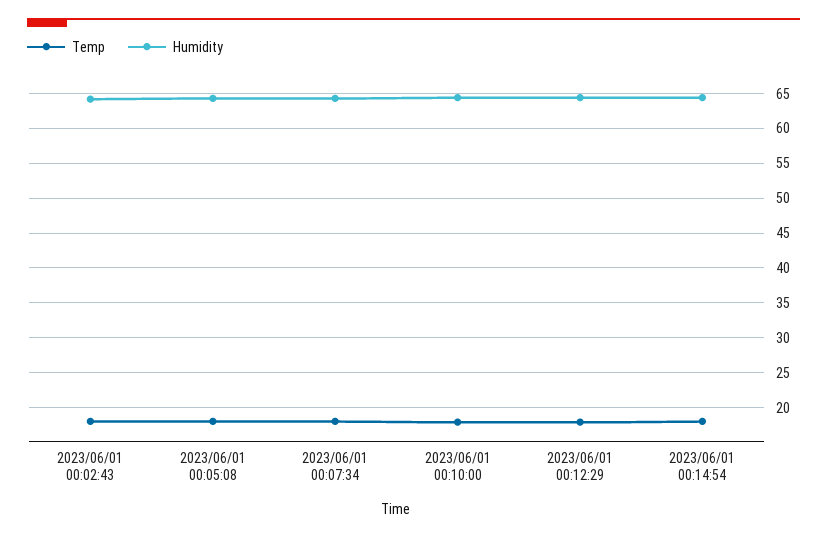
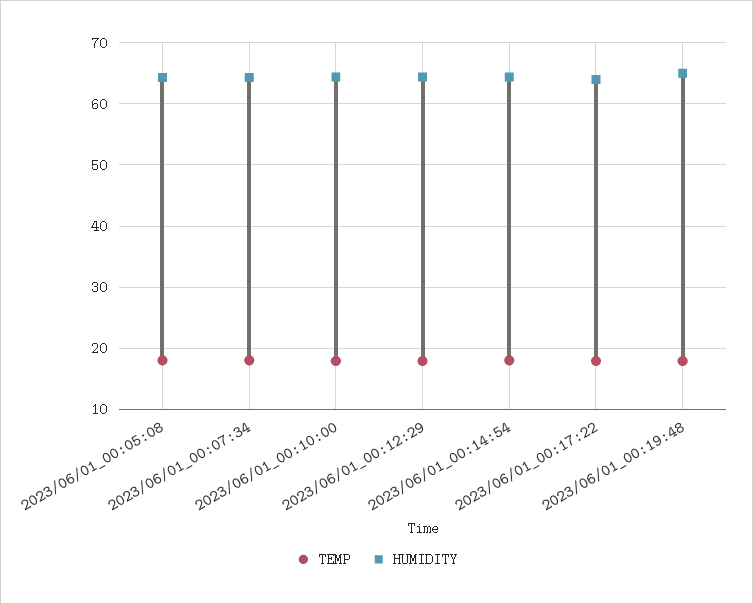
Temp, 2023/06/01 00:02:43: 18 -> none
Humidity, 2023/06/01 00:02:43: 64 -> none
Temp, 2023/06/01_00:17:22: none -> 18
Humidity, 2023/06/01_00:17:22: none -> 64
Temp, 2023/06/01_00:19:48: none -> 18
Humidity, 2023/06/01_00:19:48: none -> 65

